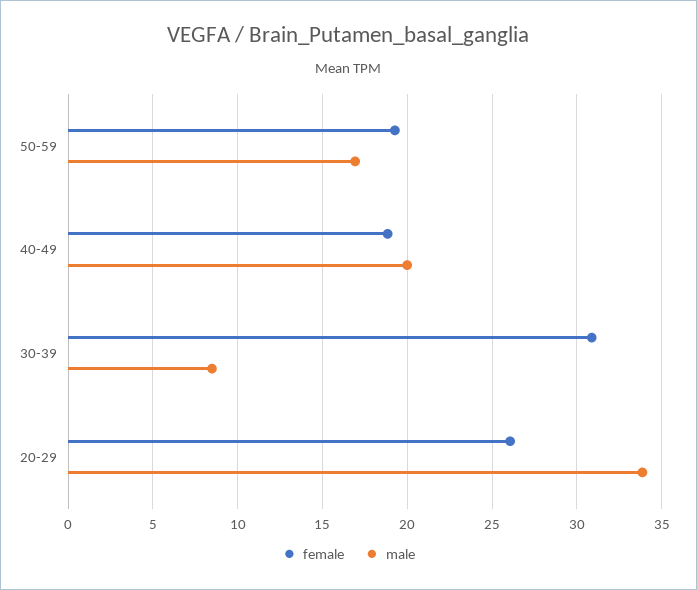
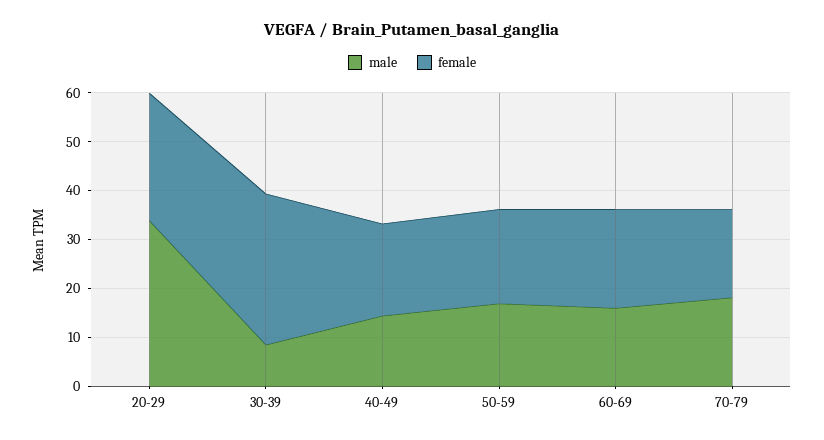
male, 40-49: 20 -> 14
male, 60-69: none -> 16
female, 60-69: none -> 20
male, 70-79: none -> 18
female, 70-79: none -> 18

